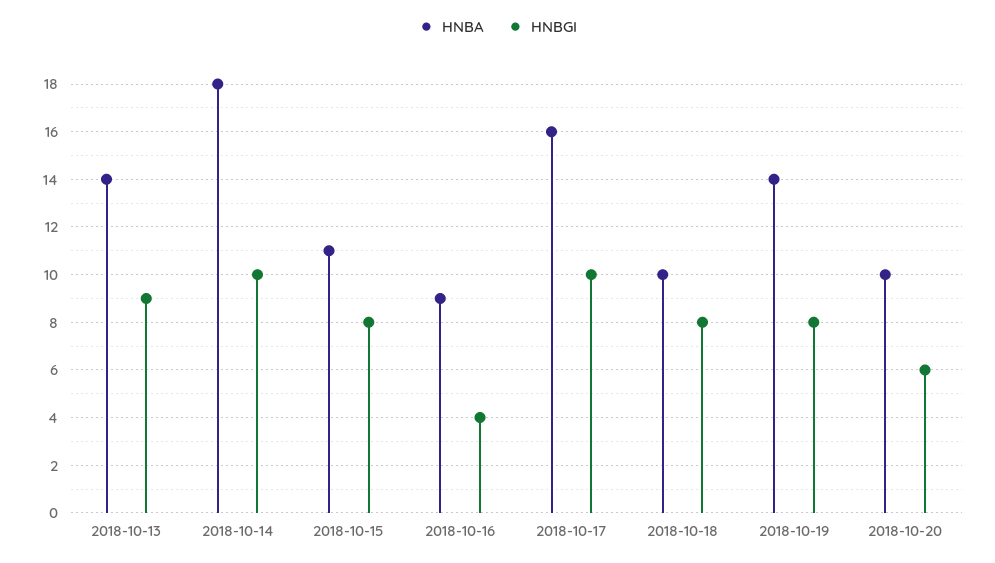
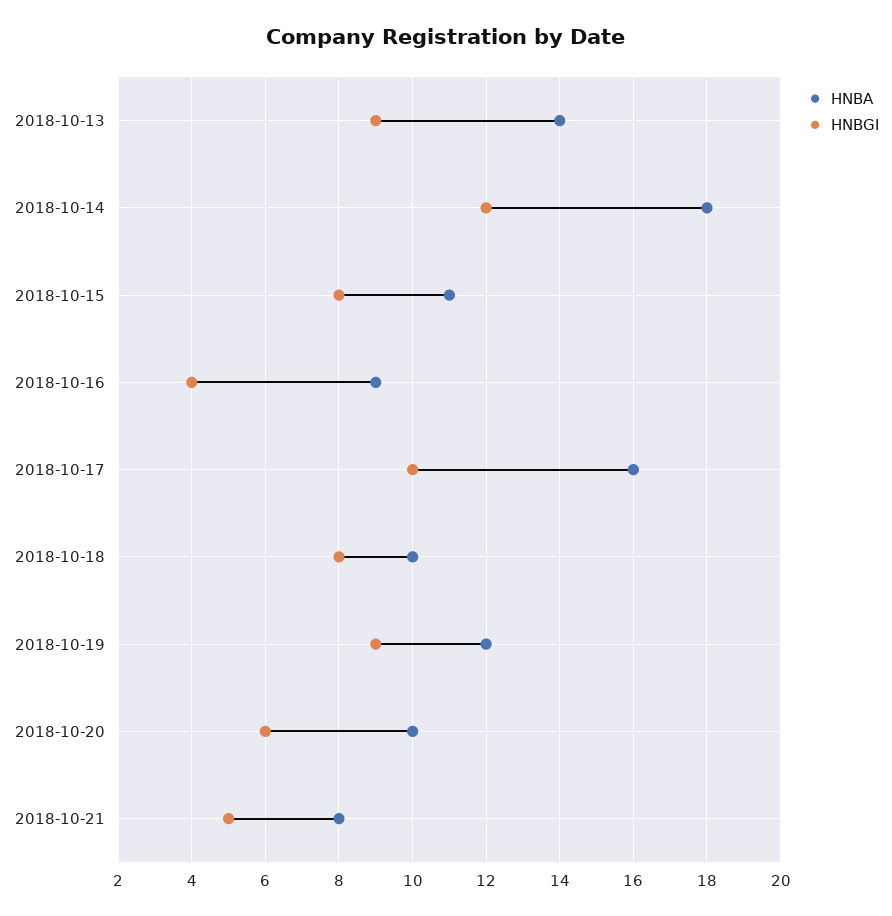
HNBGI, 2018-10-14: 10 -> 12
HNBA, 2018-10-19: 14 -> 12
HNBGI, 2018-10-19: 8 -> 9
HNBA, 2018-10-21: none -> 8
HNBGI, 2018-10-21: none -> 5

